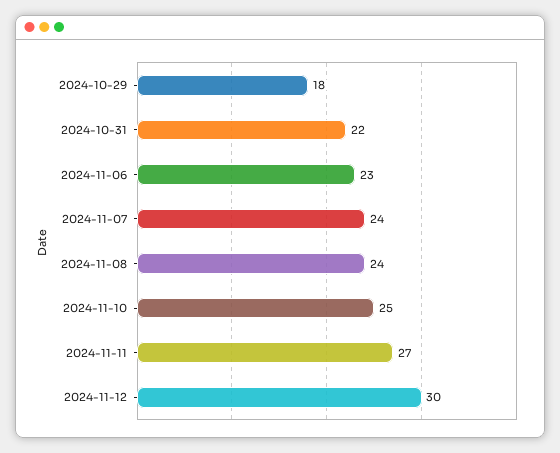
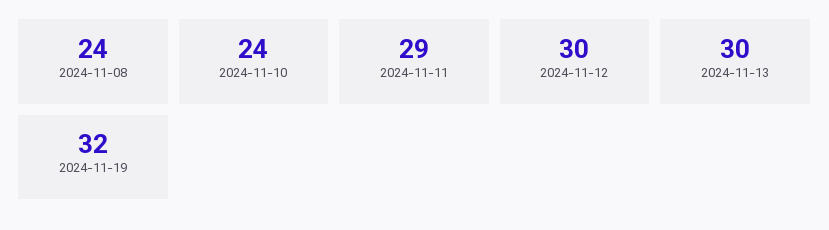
2024-10-29: 18 -> none
2024-10-31: 22 -> none
2024-11-06: 23 -> none
2024-11-07: 24 -> none
2024-11-10: 25 -> 24
2024-11-11: 27 -> 29
2024-11-13: none -> 30
2024-11-19: none -> 32

